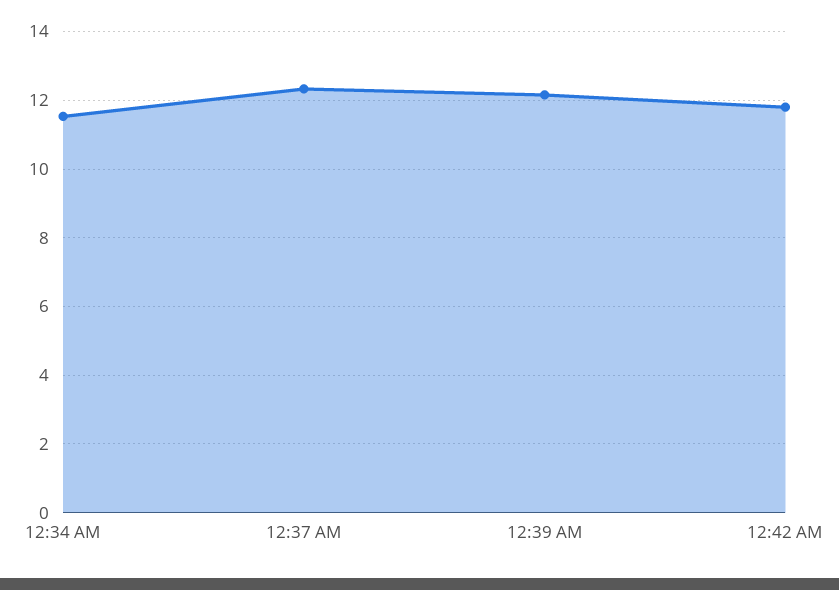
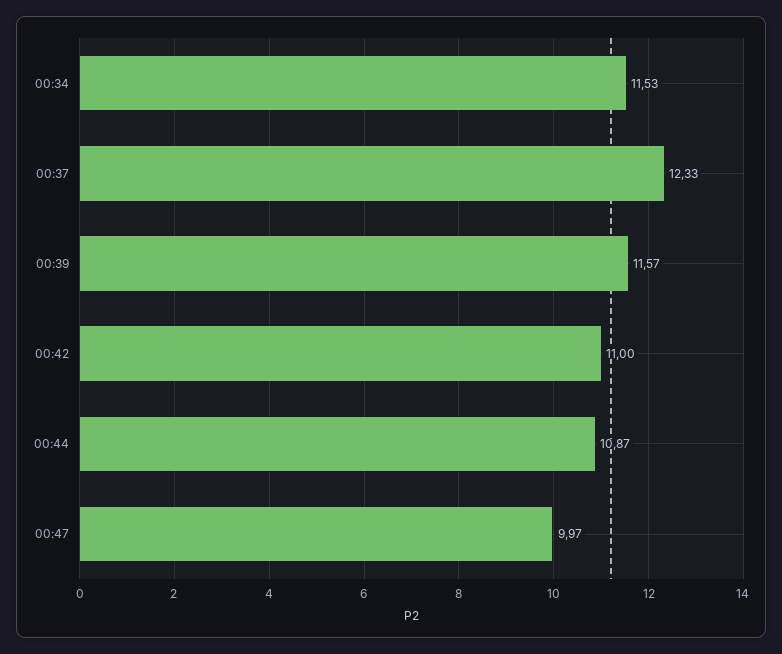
12:39 AM: 12.2 -> 11.57
12:42 AM: 11.8 -> 11
00:44: none -> 10.87
00:47: none -> 9.97

